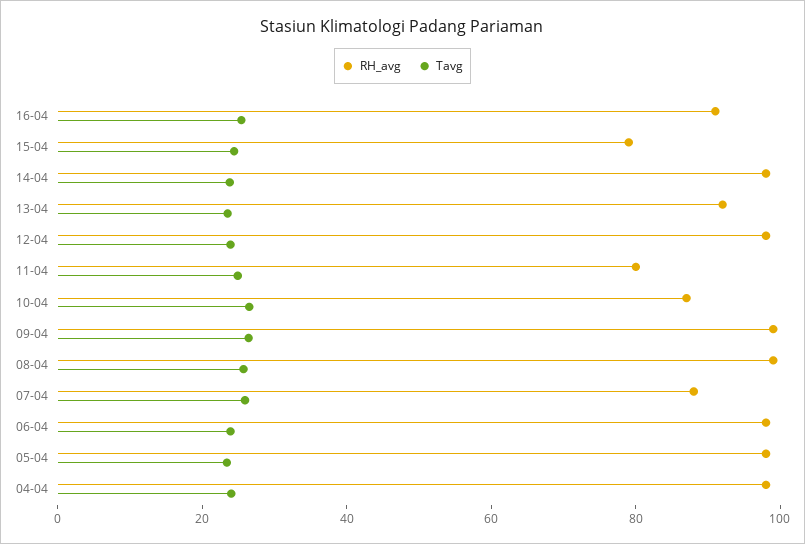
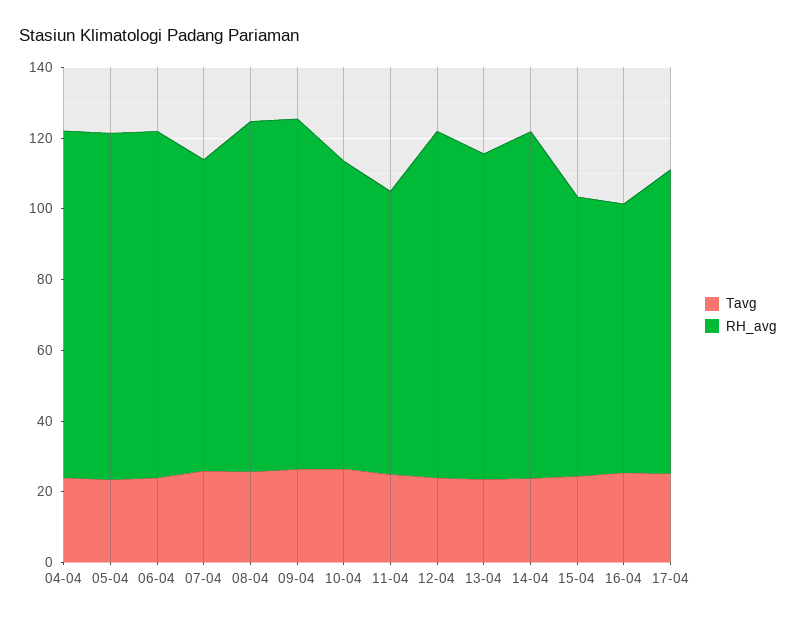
RH_avg, 16-04: 90 -> 75
Tavg, 17-04: none -> 25
RH_avg, 17-04: none -> 85

